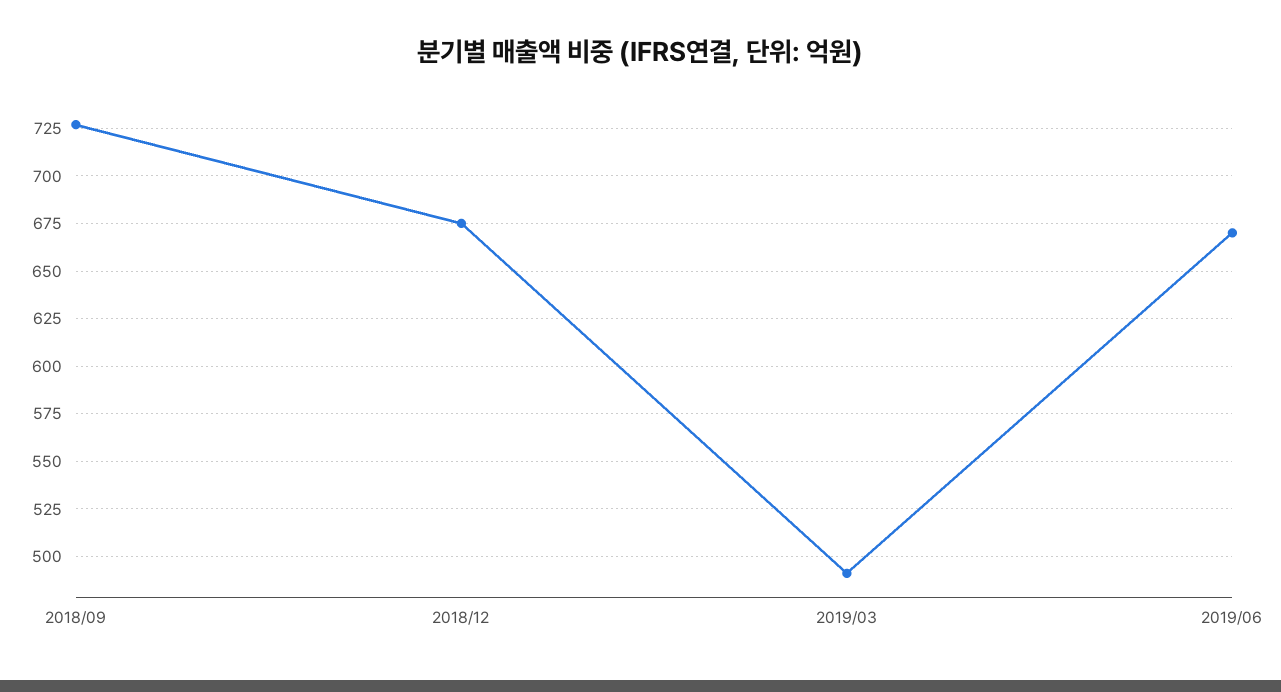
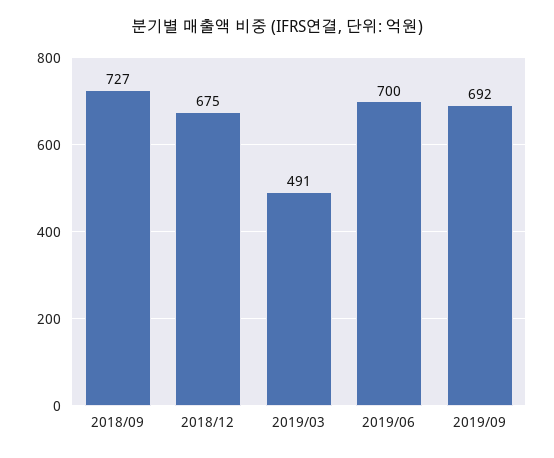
2019/06: 670 -> 700
2019/09: none -> 692

